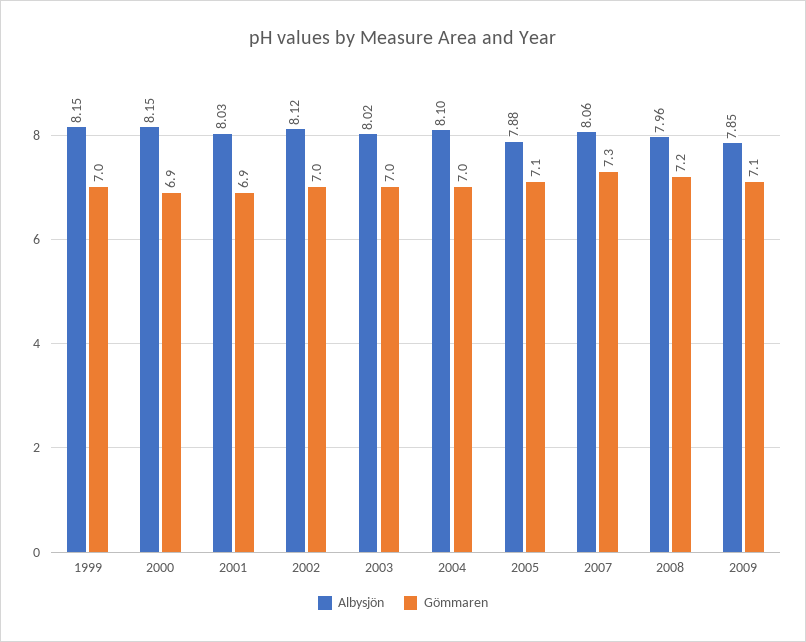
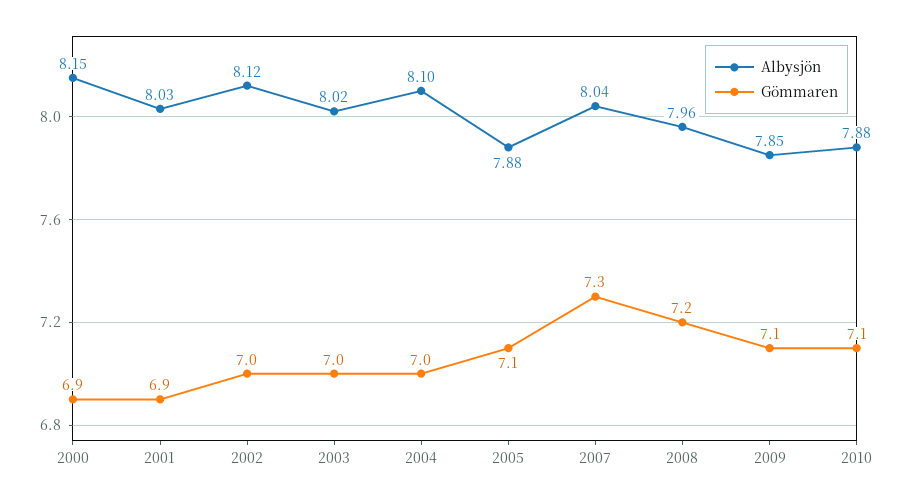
Albysjön, 1999: 8.15 -> none
Gömmaren, 1999: 7 -> none
Albysjön, 2007: 8.06 -> 8.04
Albysjön, 2010: none -> 7.88
Gömmaren, 2010: none -> 7.1

